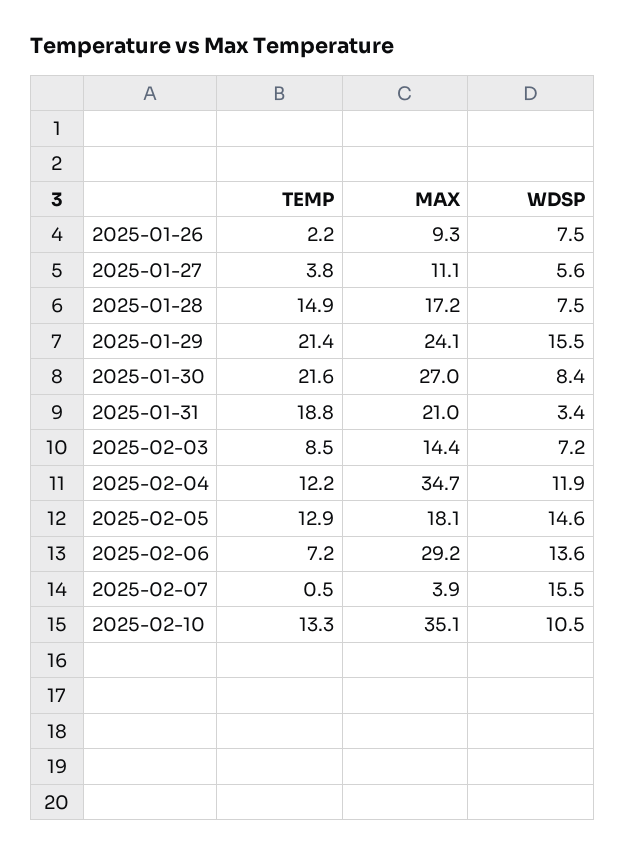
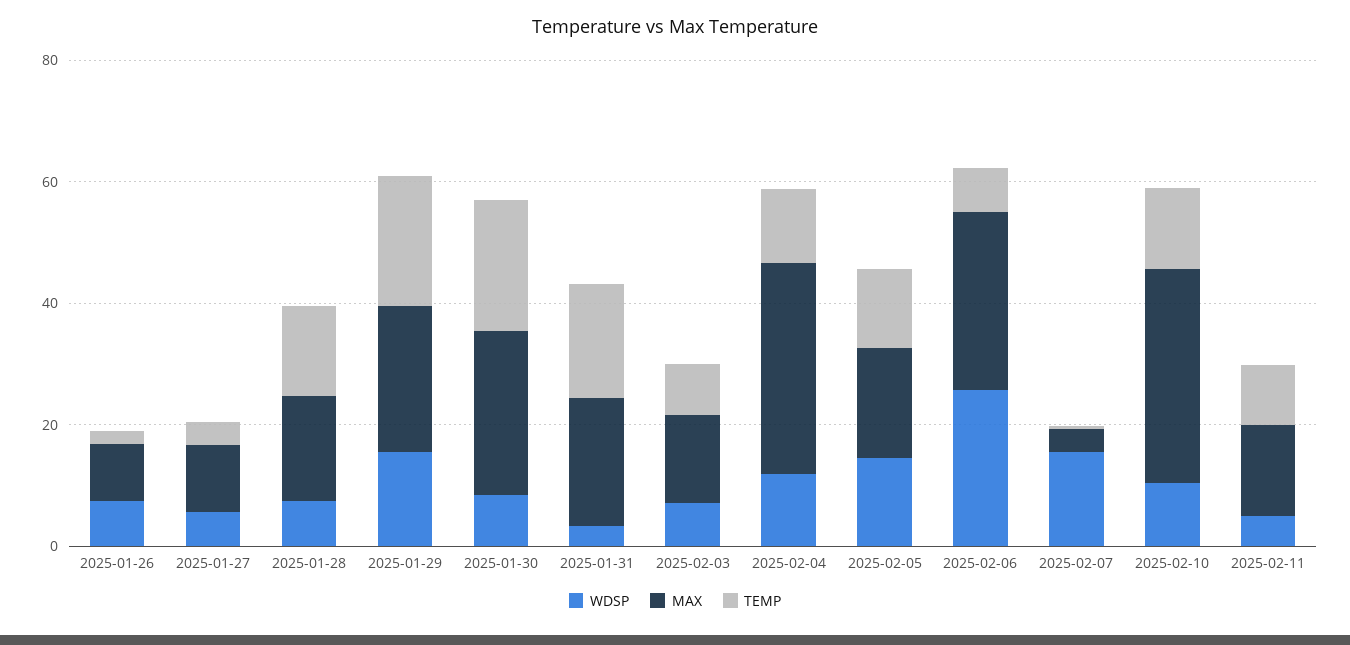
WDSP, 2025-02-06: 13.6 -> 25
WDSP, 2025-02-11: none -> 5
MAX, 2025-02-11: none -> 15
TEMP, 2025-02-11: none -> 10

